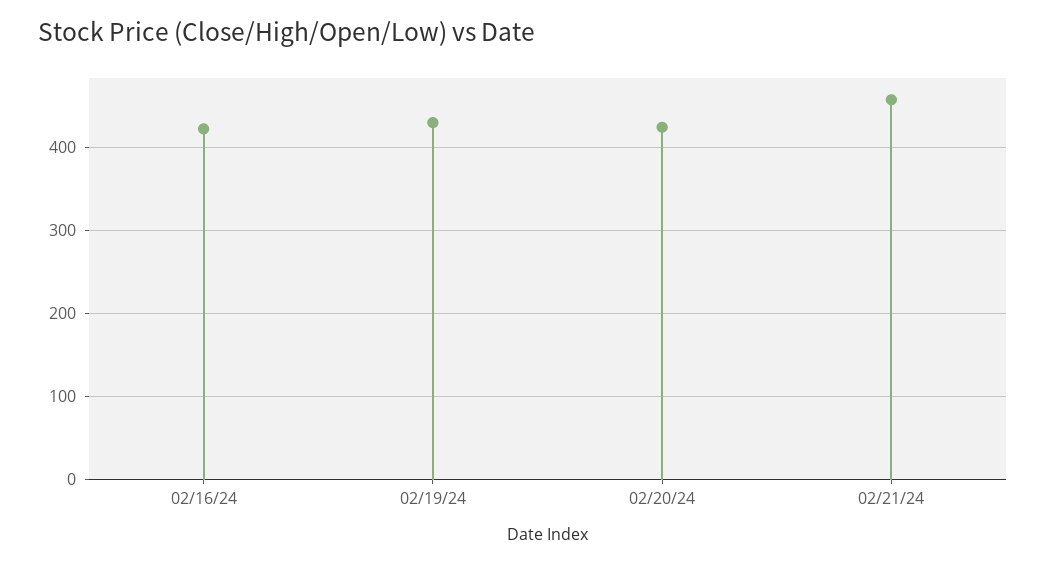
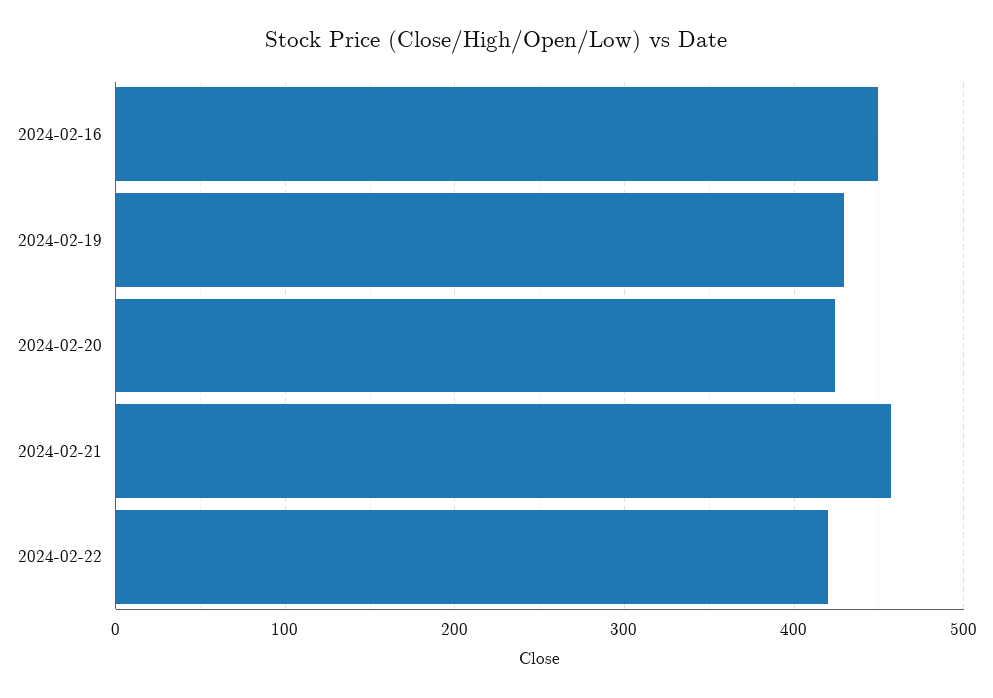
02/16/24: 420 -> 450
2024-02-22: none -> 420

